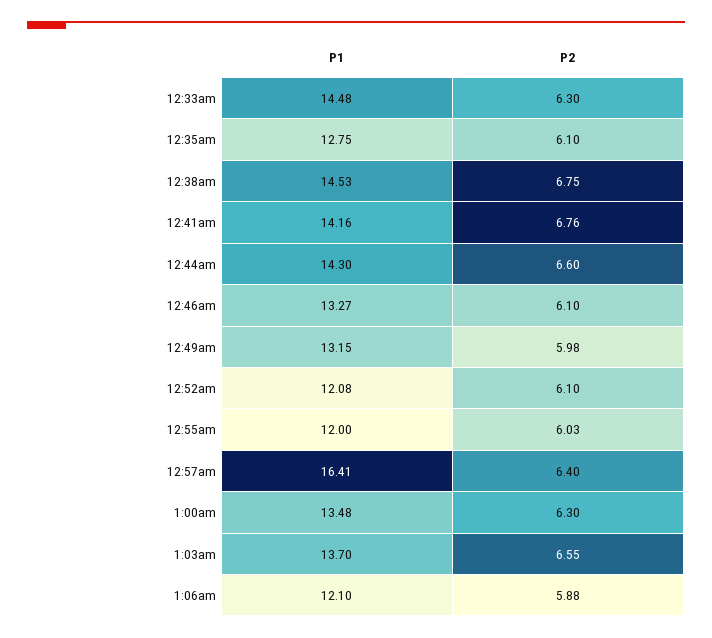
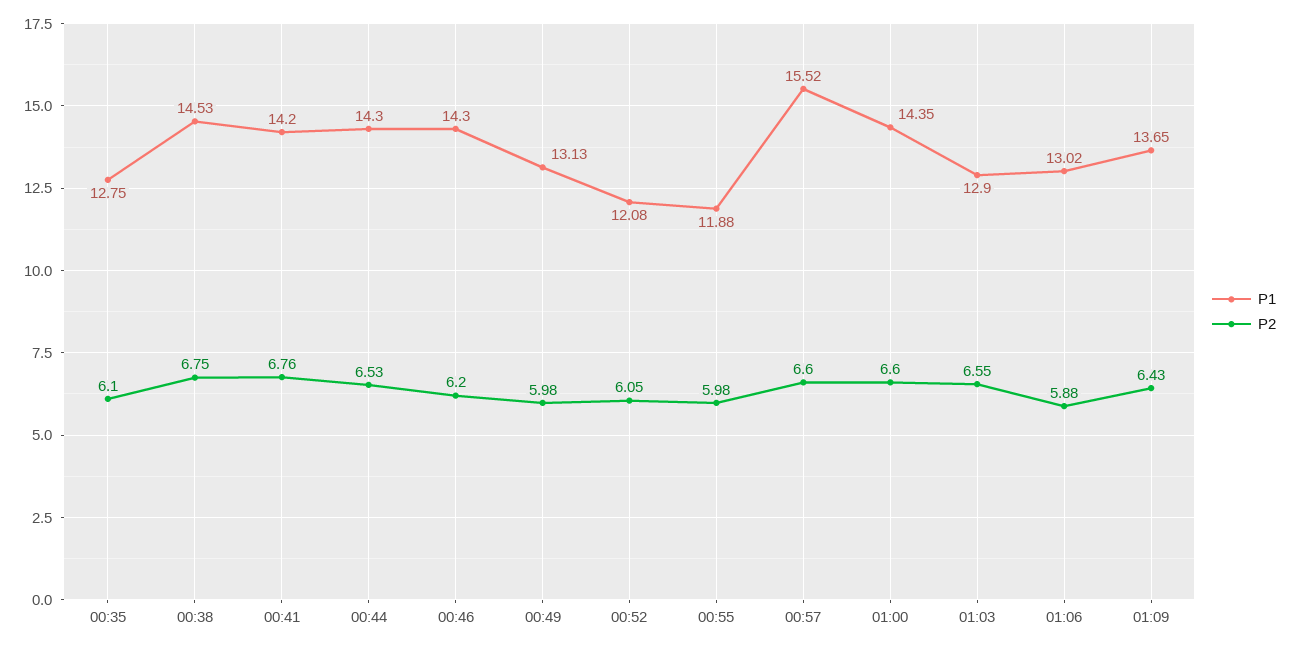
P1, 12:33am: 14.48 -> none
P2, 12:33am: 6.3 -> none
P1, 12:41am: 14.16 -> 14.2
P2, 12:44am: 6.6 -> 6.53
P1, 12:46am: 13.27 -> 14.3
P2, 12:46am: 6.1 -> 6.2
P1, 12:49am: 13.15 -> 13.13
P2, 12:52am: 6.1 -> 6.05
P1, 12:55am: 12 -> 11.88
P2, 12:55am: 6.03 -> 5.98
P1, 12:57am: 16.41 -> 15.52
P2, 12:57am: 6.4 -> 6.6
P1, 1:00am: 13.48 -> 14.35
P2, 1:00am: 6.3 -> 6.6
P1, 1:03am: 13.7 -> 12.9
P1, 1:06am: 12.1 -> 13.02
P1, 01:09: none -> 13.65
P2, 01:09: none -> 6.43

